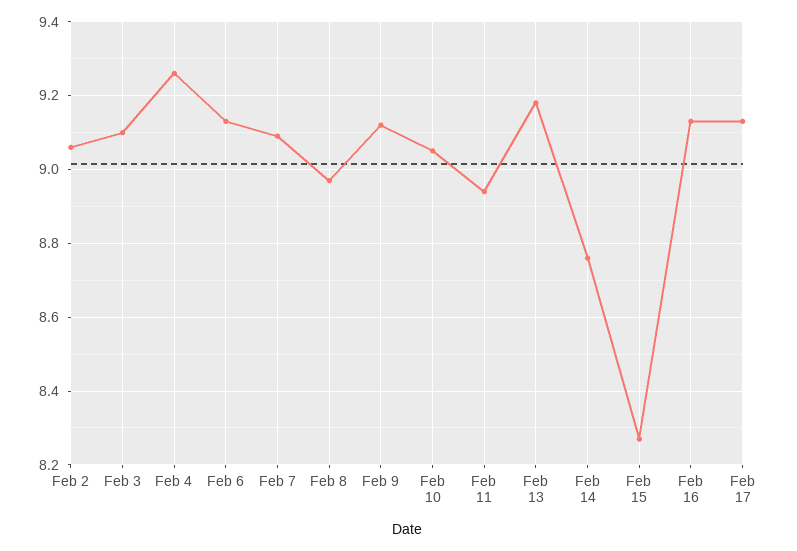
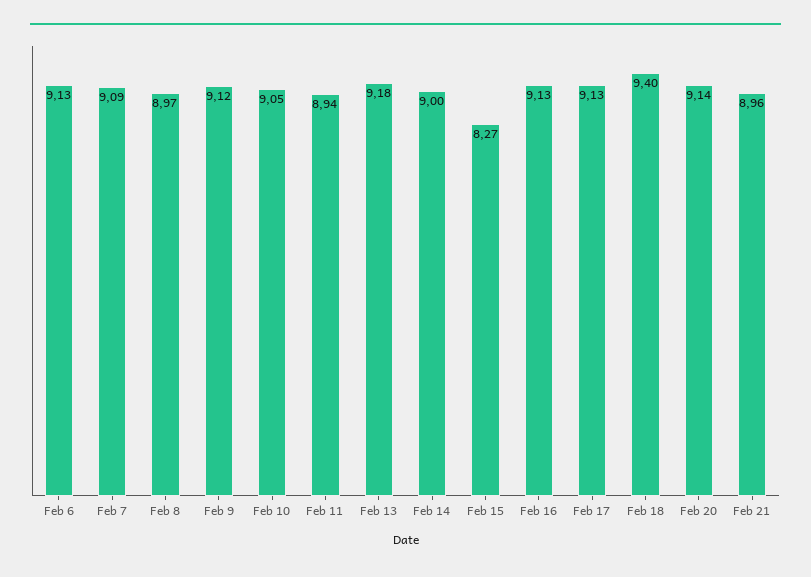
Feb 2: 9.05 -> none
Feb 3: 9.1 -> none
Feb 4: 9.25 -> none
Feb 14: 8.75 -> 9
Feb 18: none -> 9.4
Feb 20: none -> 9.14
Feb 21: none -> 8.96

